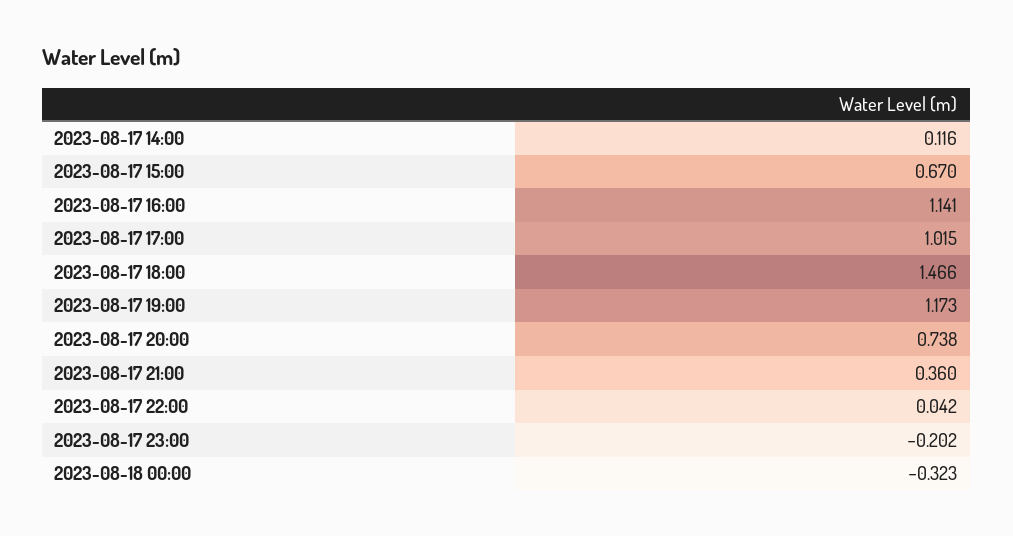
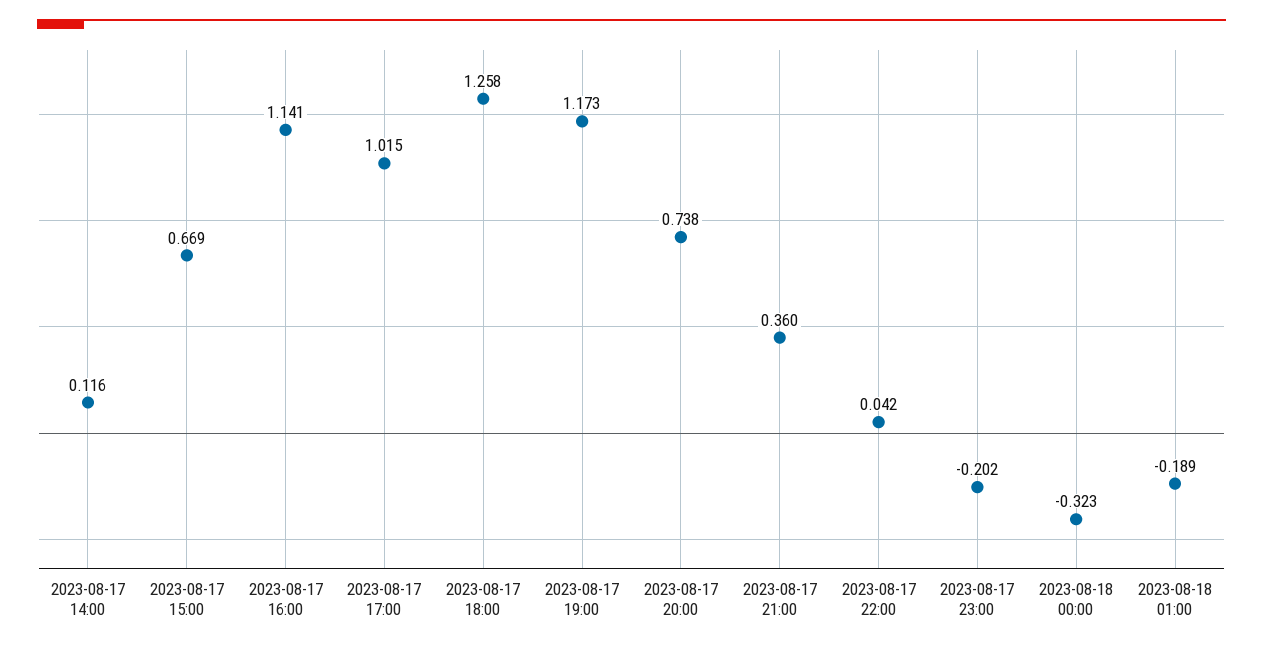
2023-08-17 15:00: 0.67 -> 0.669
2023-08-17 18:00: 1.466 -> 1.258
2023-08-18 01:00: none -> -0.189

